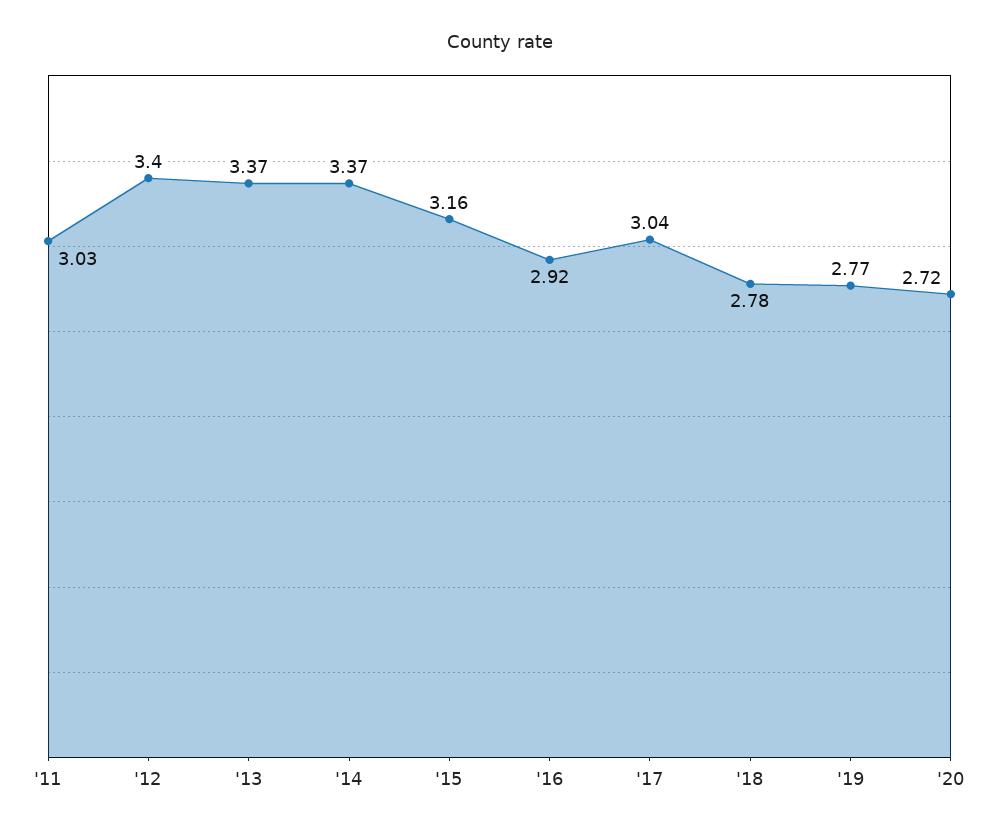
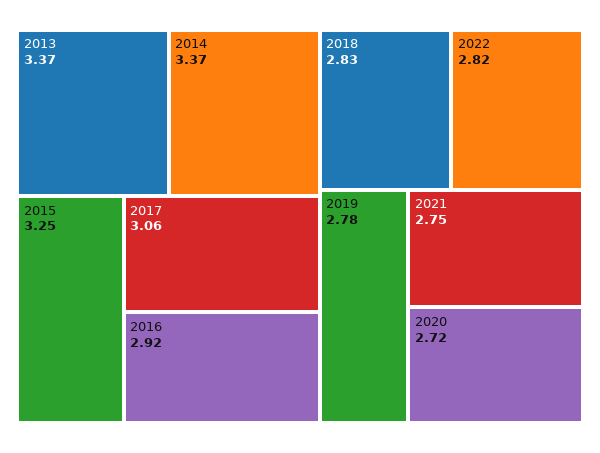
'11: 3.03 -> none
'12: 3.4 -> none
'15: 3.16 -> 3.25
'17: 3.04 -> 3.06
'18: 2.78 -> 2.83
'19: 2.77 -> 2.78
2022: none -> 2.82
2021: none -> 2.75

